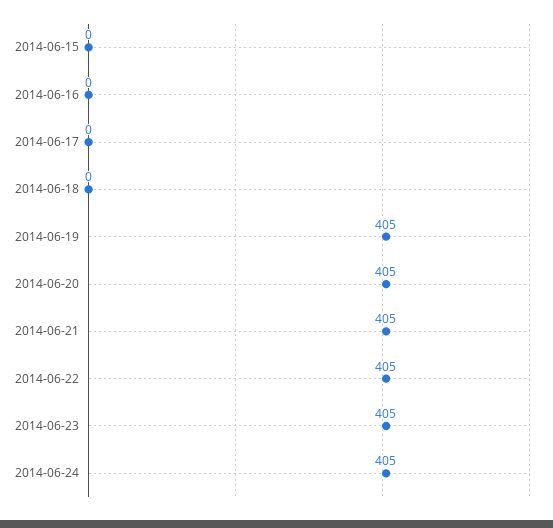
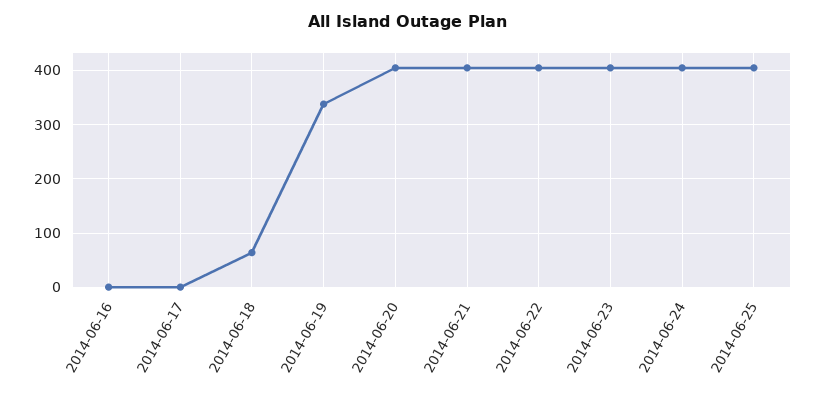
2014-06-15: 0 -> none
2014-06-18: 0 -> 60
2014-06-19: 405 -> 340
2014-06-25: none -> 400

